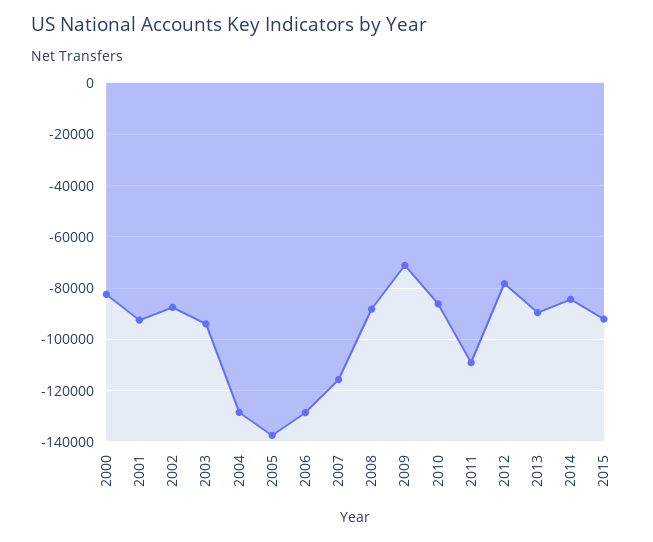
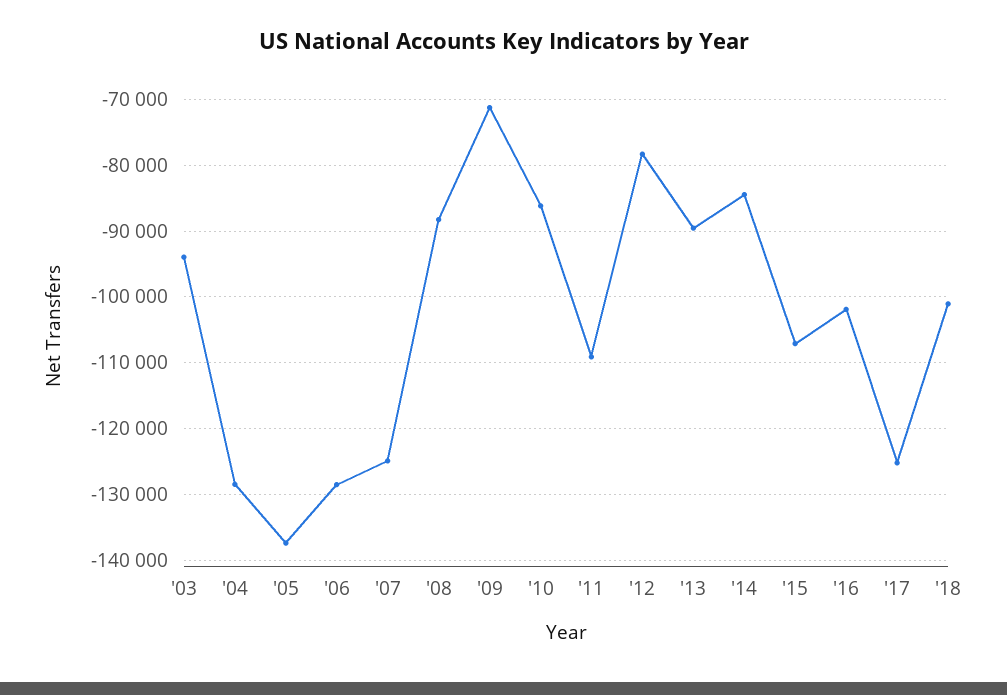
2000: -82500 -> none
2001: -92500 -> none
2002: -87500 -> none
2007: -115000 -> -125000
2015: -92500 -> -107000
'16: none -> -102000
'17: none -> -125000
'18: none -> -101000

